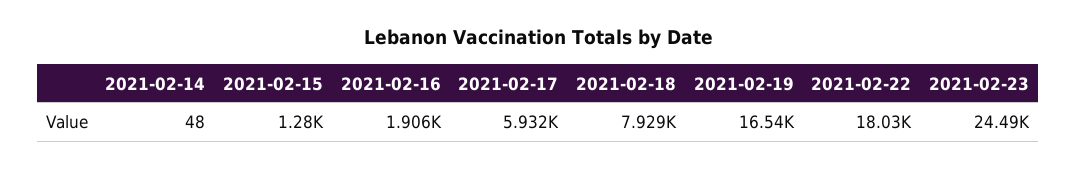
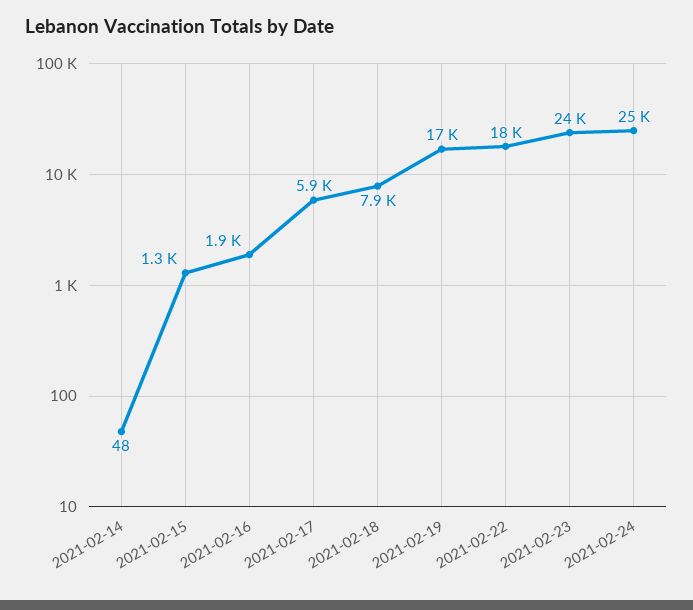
2021-02-24: none -> 25000

